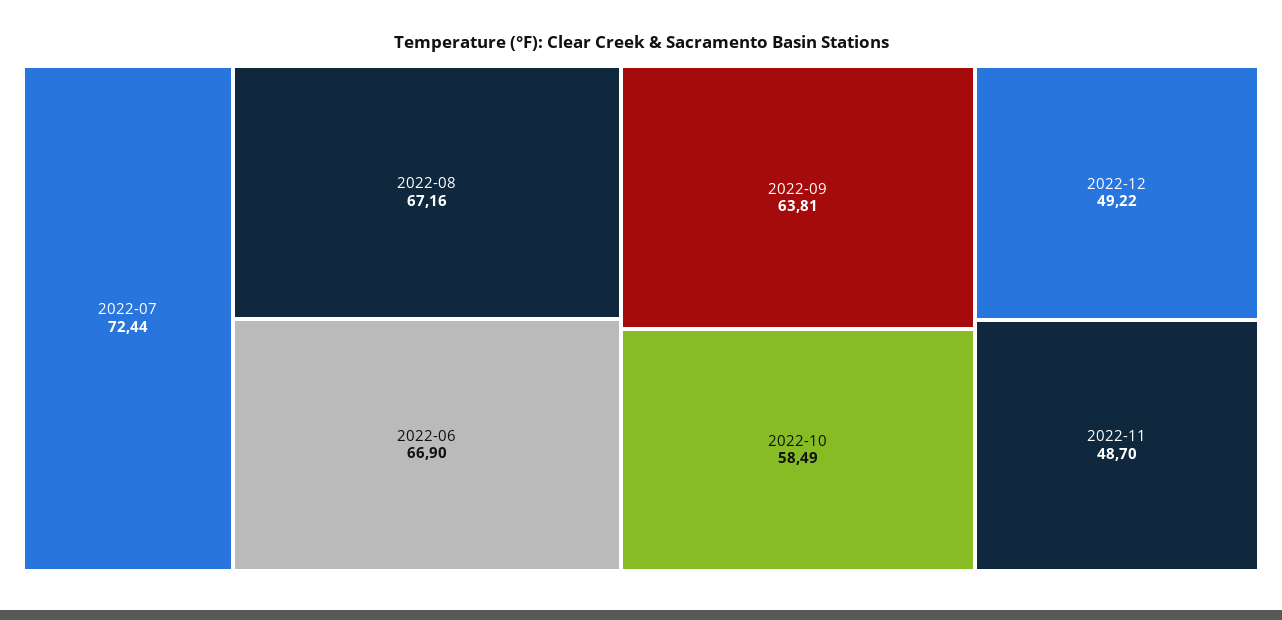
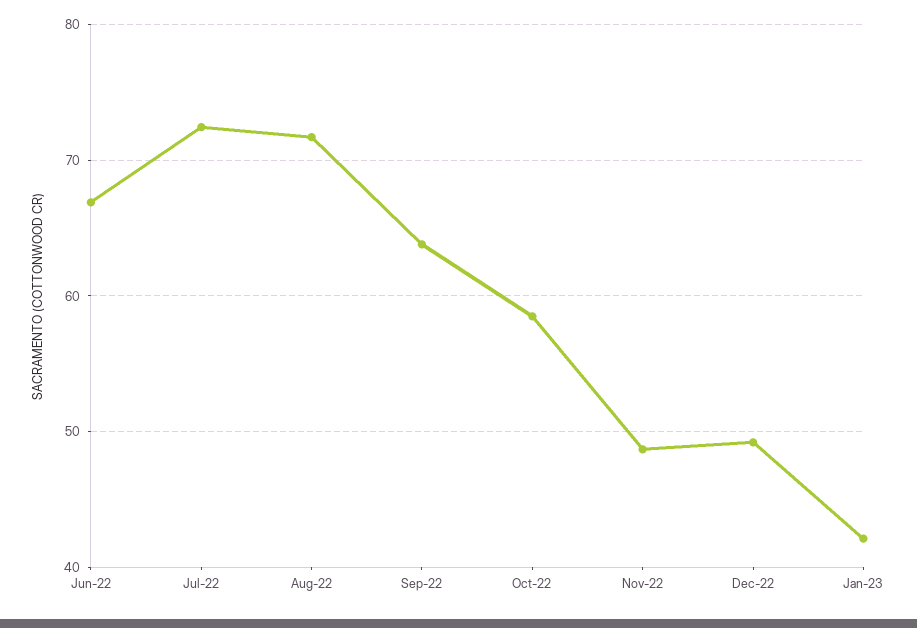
2022-08: 67.16 -> 72
Jan-23: none -> 42

